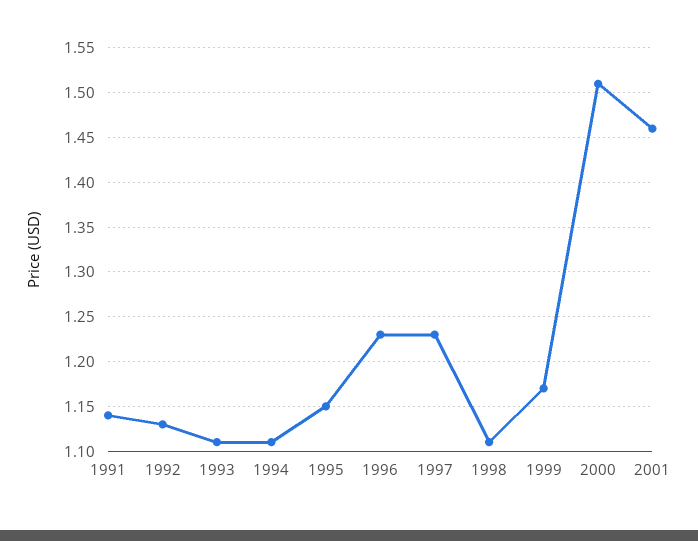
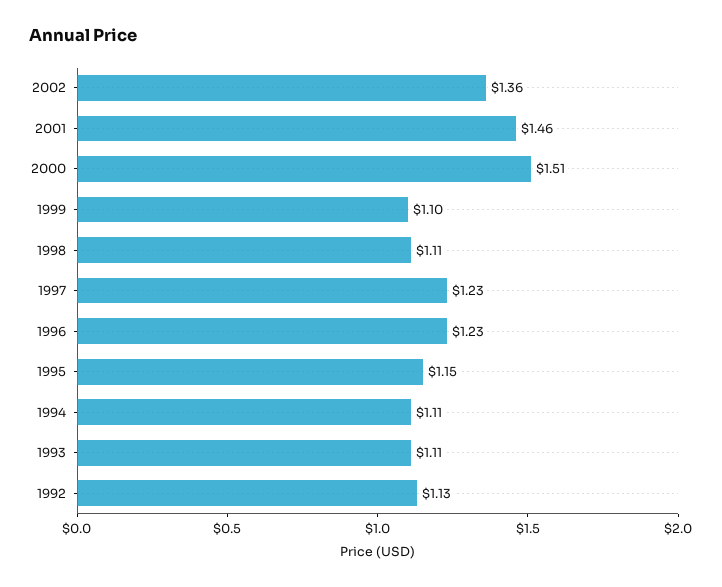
1991: 1.14 -> none
1999: 1.17 -> 1.1
2002: none -> 1.36

